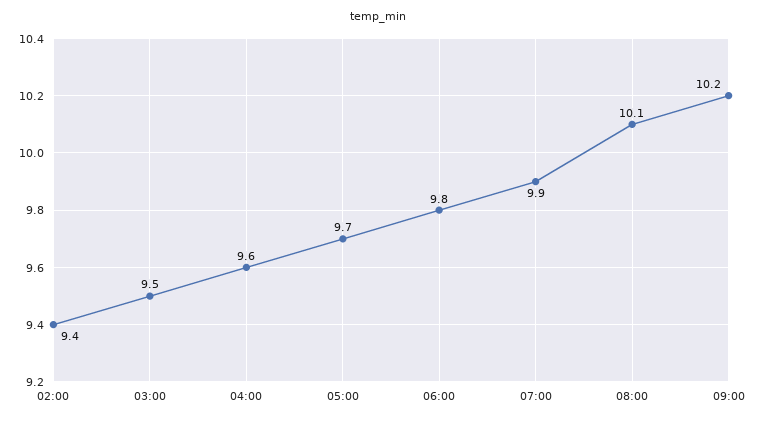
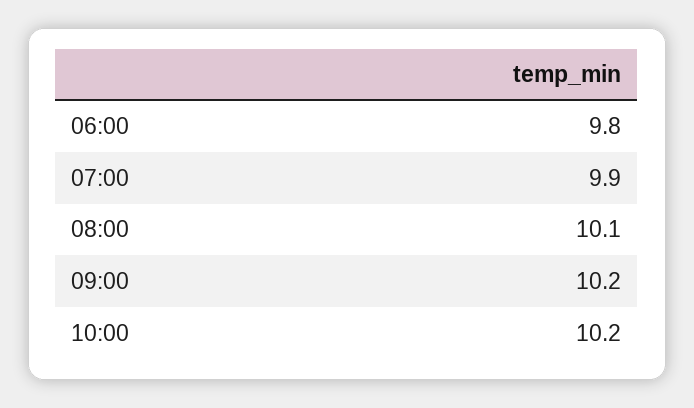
02:00: 9.4 -> none
03:00: 9.5 -> none
04:00: 9.6 -> none
05:00: 9.7 -> none
10:00: none -> 10.2

